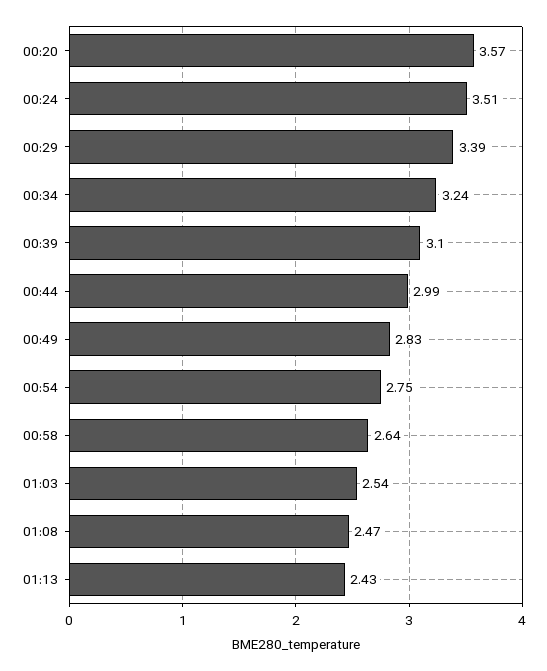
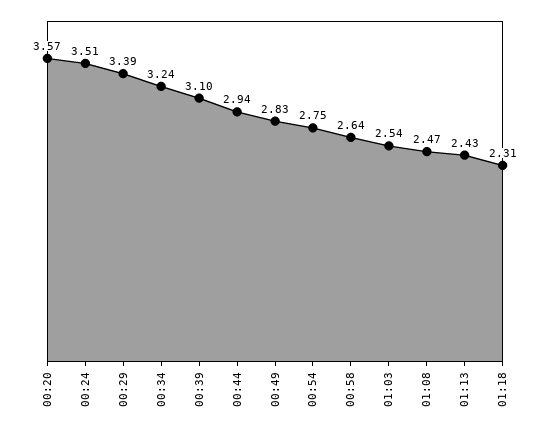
00:44: 2.99 -> 2.94
01:18: none -> 2.31

